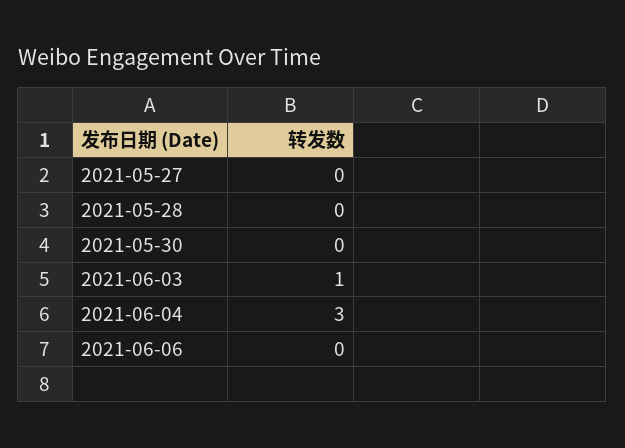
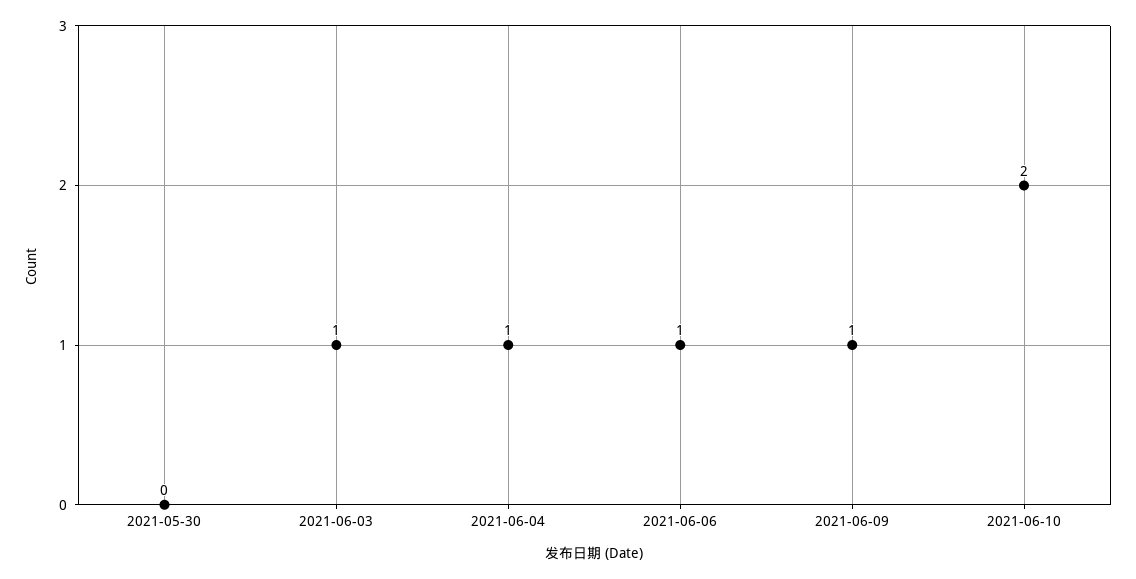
2021-05-27: 0 -> none
2021-05-28: 0 -> none
2021-06-04: 3 -> 1
2021-06-06: 0 -> 1
2021-06-09: none -> 1
2021-06-10: none -> 2

